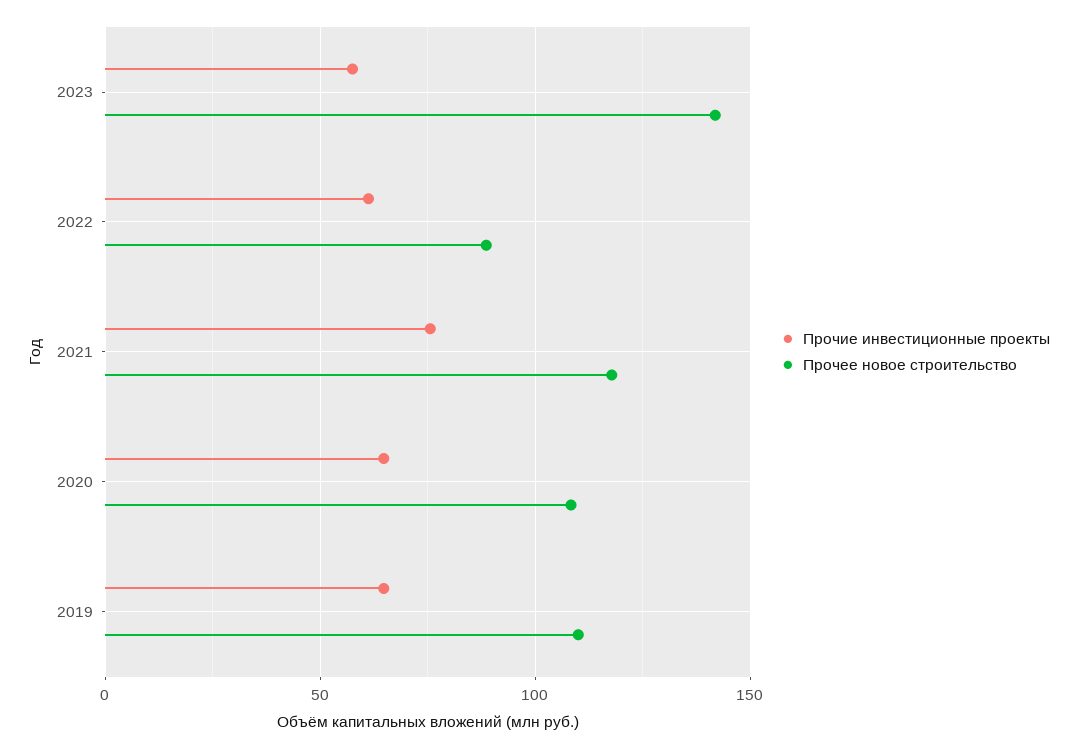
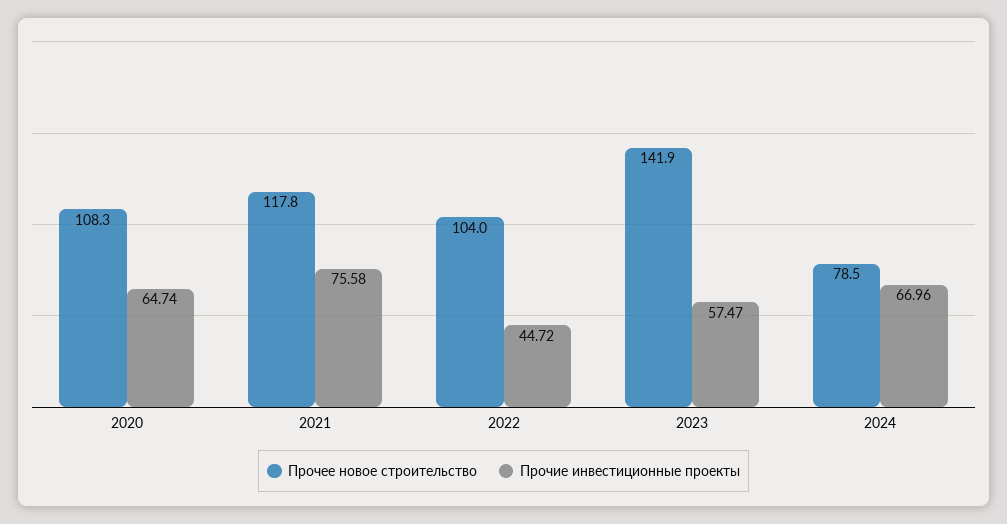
Прочие инвестиционные проекты, 2022: 60 -> 44.72
Прочее новое строительство, 2022: 90 -> 104
Прочие инвестиционные проекты, 2019: 65 -> none
Прочее новое строительство, 2019: 110 -> none
Прочее новое строительство, 2024: none -> 78.5
Прочие инвестиционные проекты, 2024: none -> 66.96

